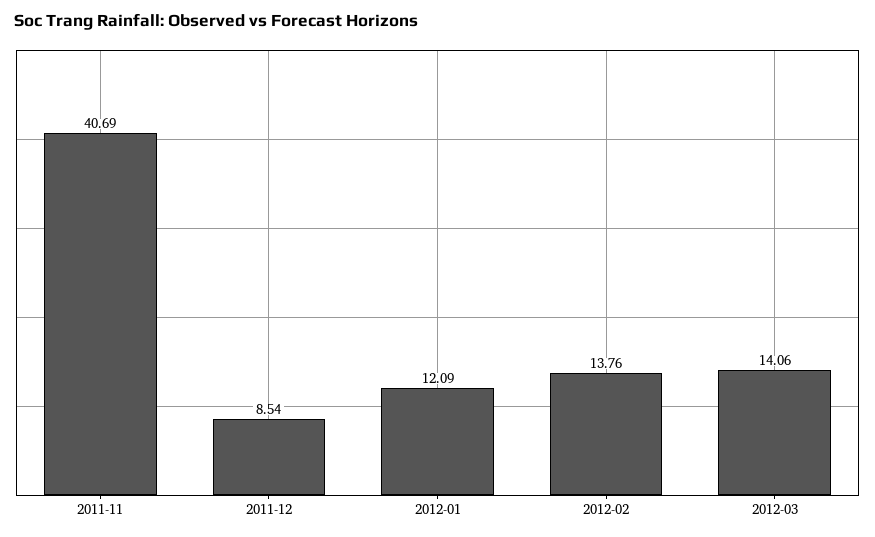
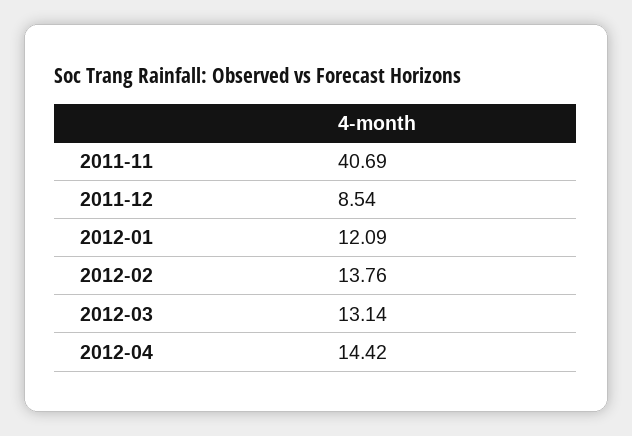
2012-03: 14.06 -> 13.14
2012-04: none -> 14.42

